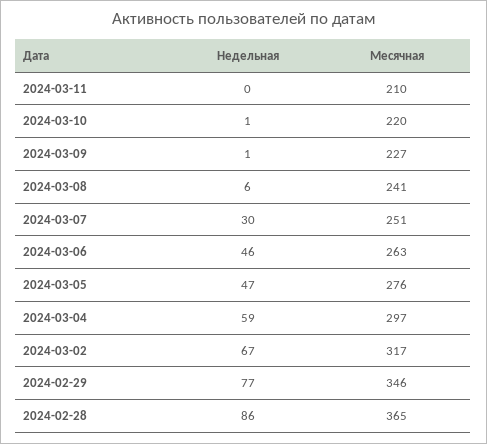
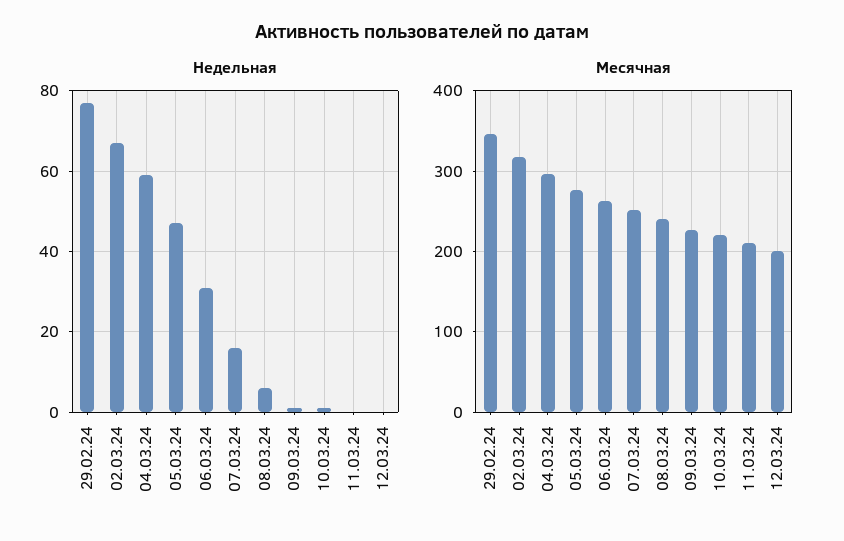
Недельная, 2024-03-07: 30 -> 15
Недельная, 2024-03-06: 46 -> 30
Недельная, 2024-02-28: 86 -> none
Месячная, 2024-02-28: 365 -> none
Недельная, 12.03.24: none -> 0
Месячная, 12.03.24: none -> 200

